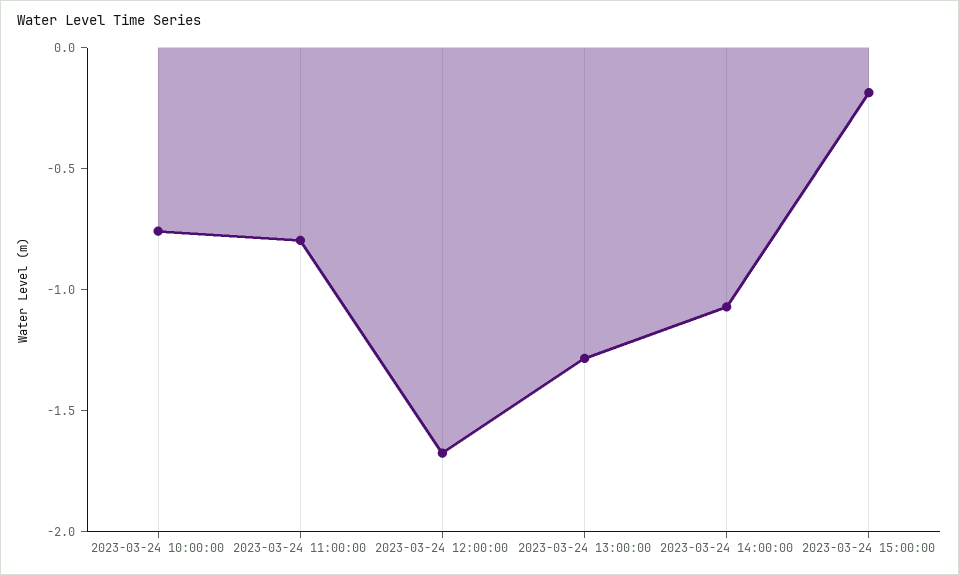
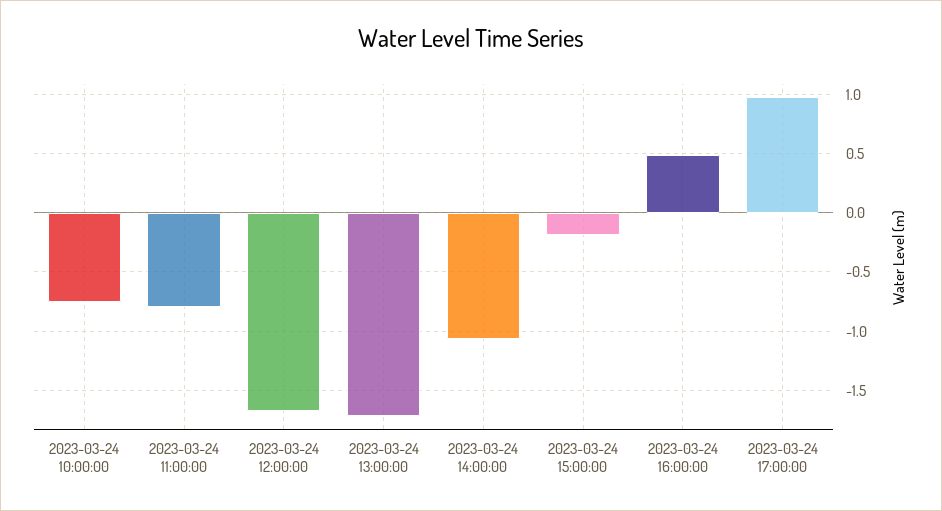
2023-03-24 13:00:00: -1.3 -> -1.7
2023-03-24 16:00:00: none -> 0.5
2023-03-24 17:00:00: none -> 1

